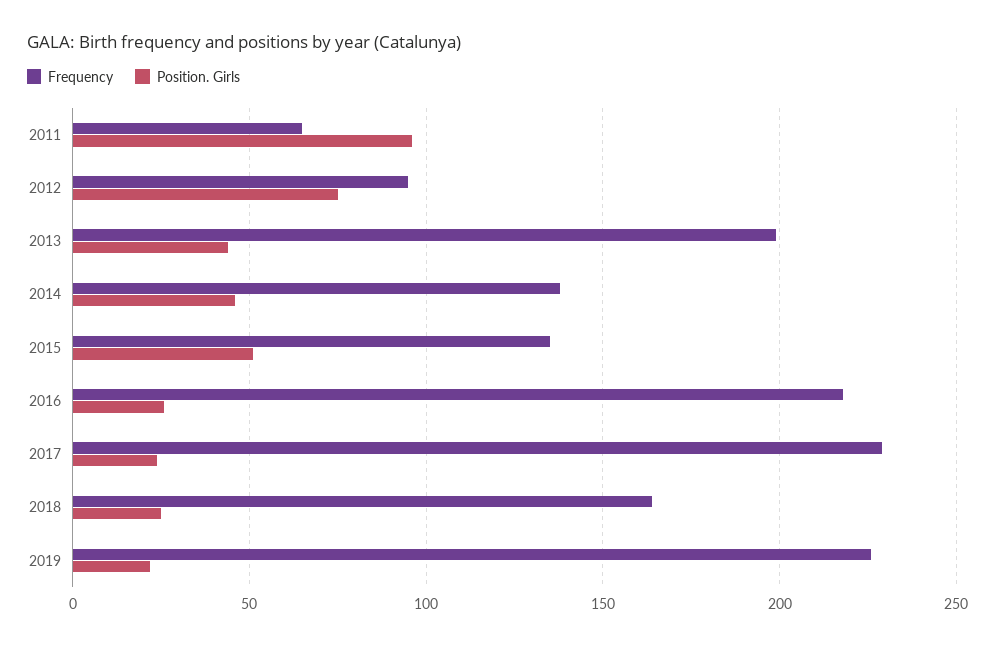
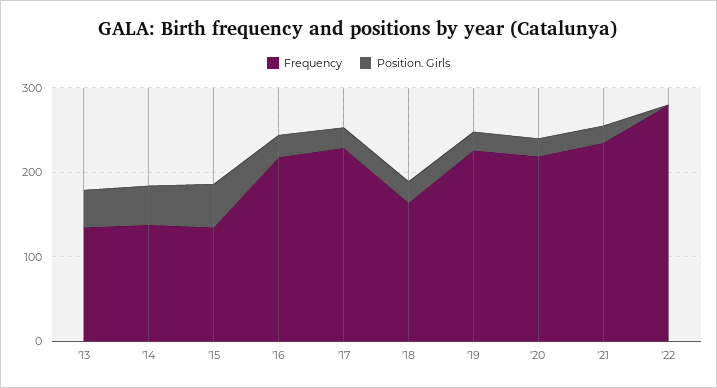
Frequency, 2011: 65 -> none
Position. Girls, 2011: 95 -> none
Frequency, 2012: 95 -> none
Position. Girls, 2012: 75 -> none
Frequency, 2013: 200 -> 140
Frequency, '20: none -> 220
Position. Girls, '20: none -> 20
Frequency, '21: none -> 240
Position. Girls, '21: none -> 20
Frequency, '22: none -> 280
Position. Girls, '22: none -> 0

